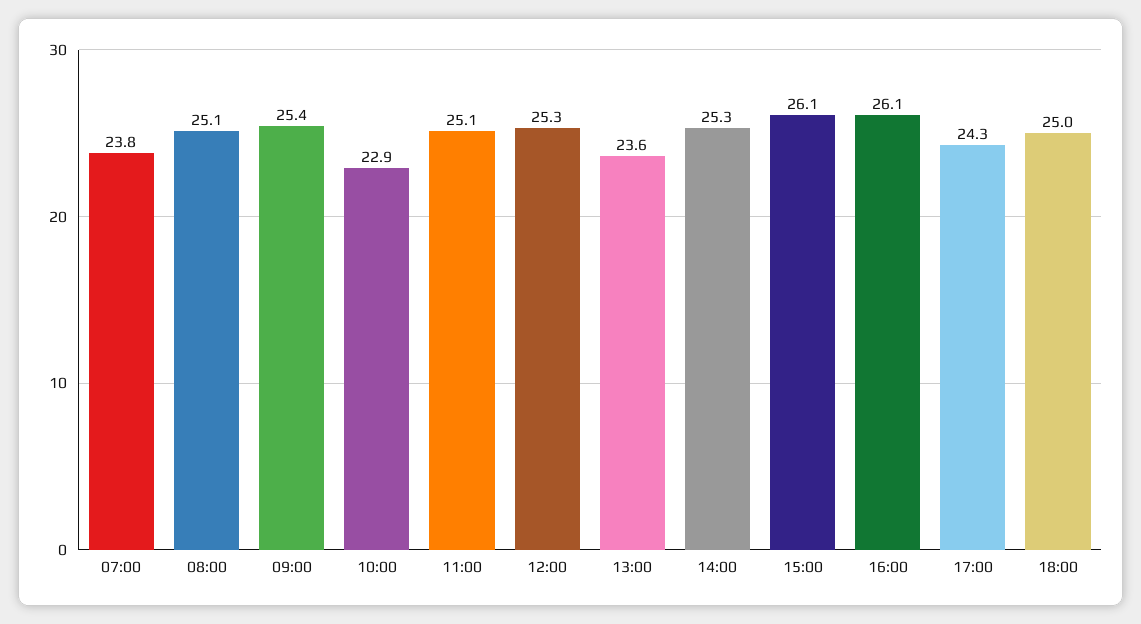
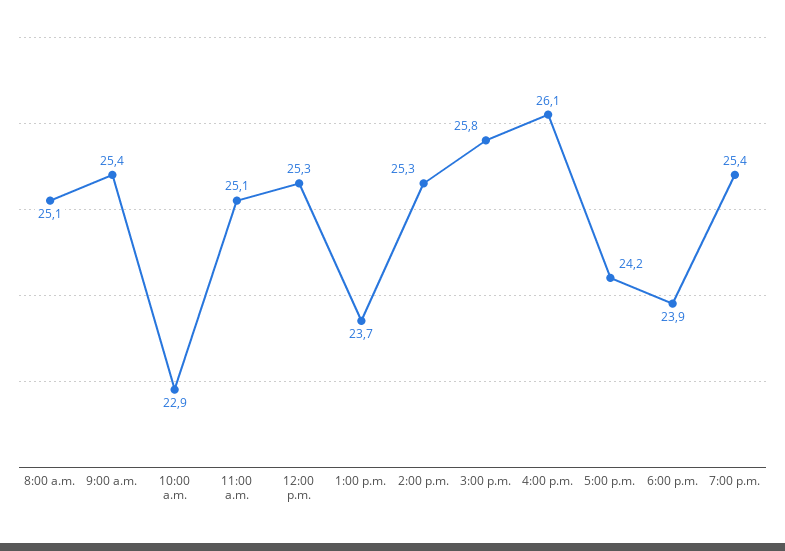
07:00: 23.8 -> none
13:00: 23.6 -> 23.7
15:00: 26.1 -> 25.8
17:00: 24.3 -> 24.2
18:00: 25 -> 23.9
7:00 p.m.: none -> 25.4

